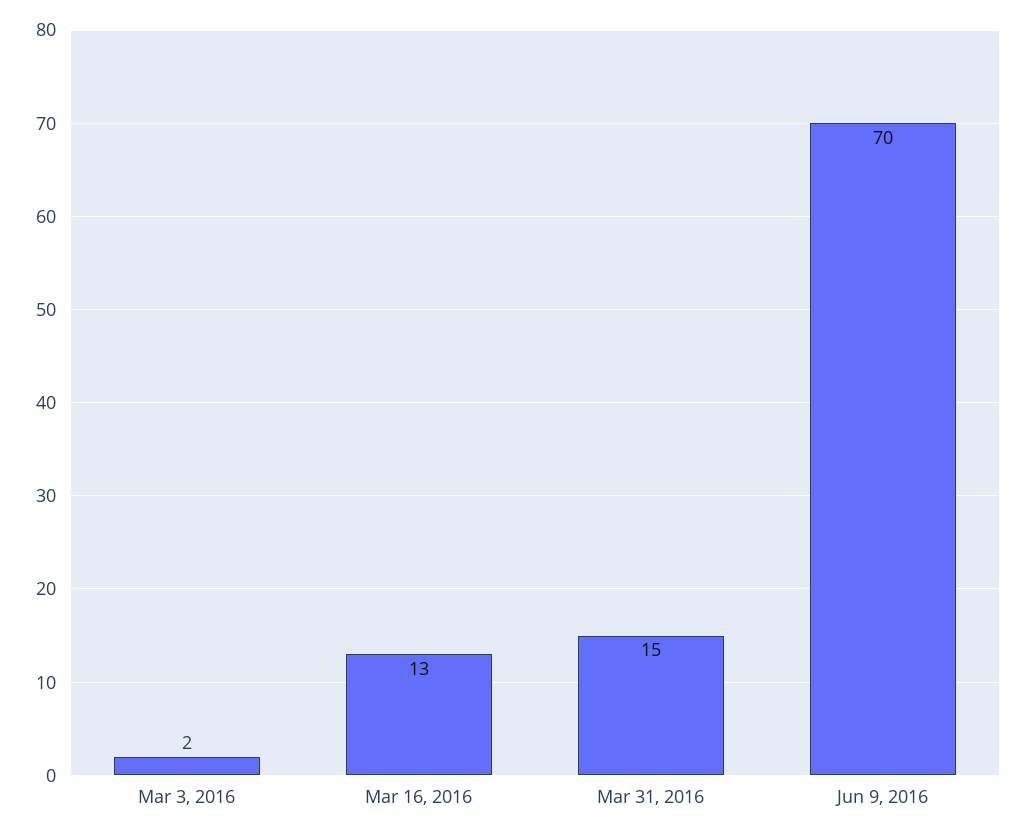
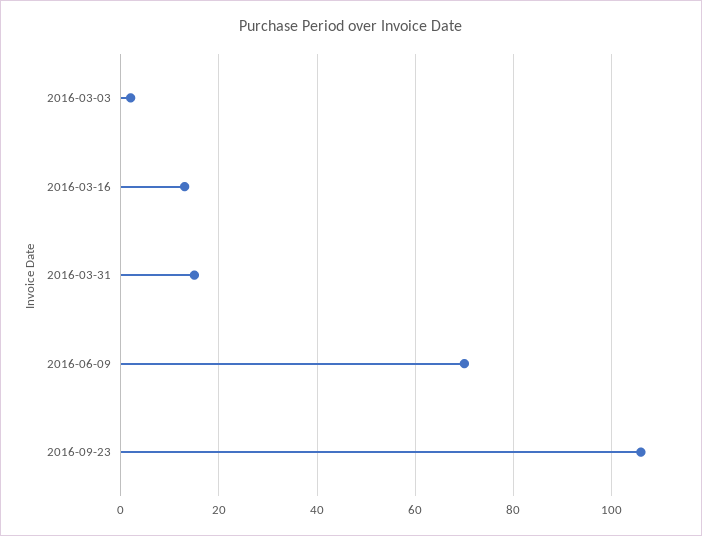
2016-09-23: none -> 105

